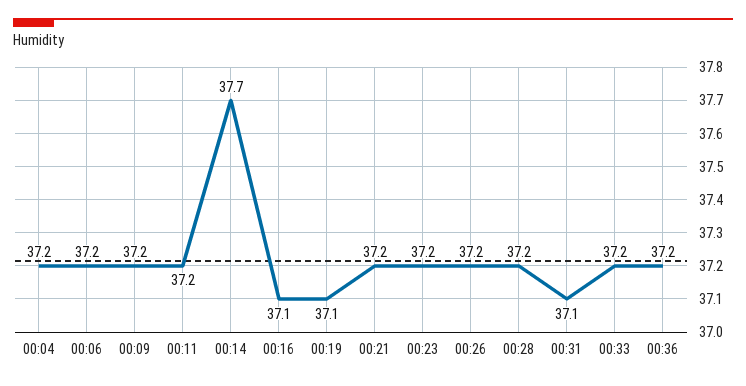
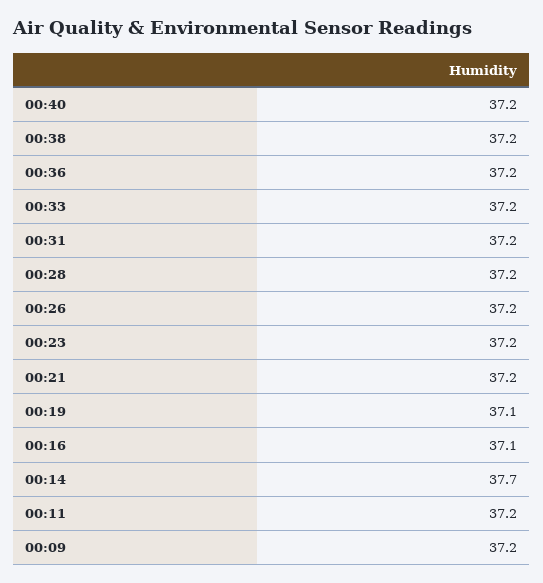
00:04: 37.2 -> none
00:06: 37.2 -> none
00:31: 37.1 -> 37.2
00:40: none -> 37.2
00:38: none -> 37.2

